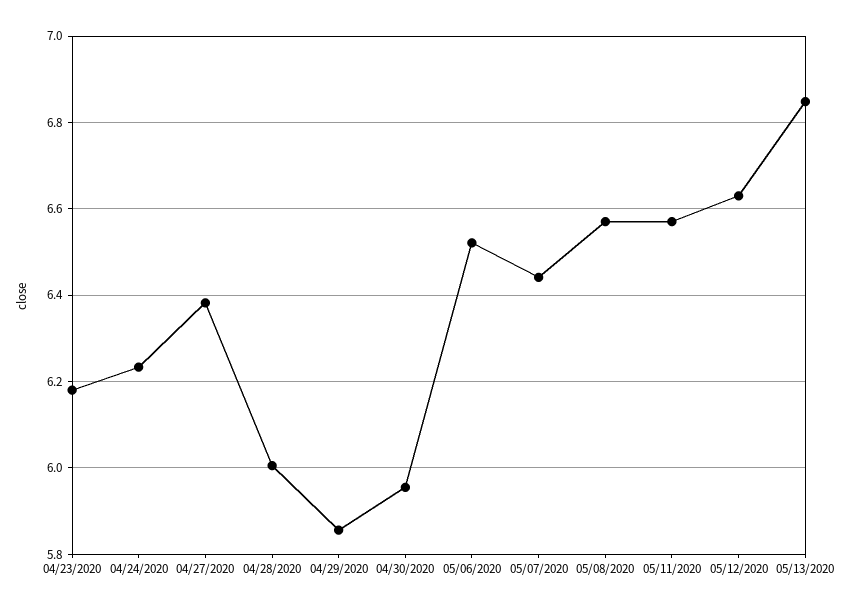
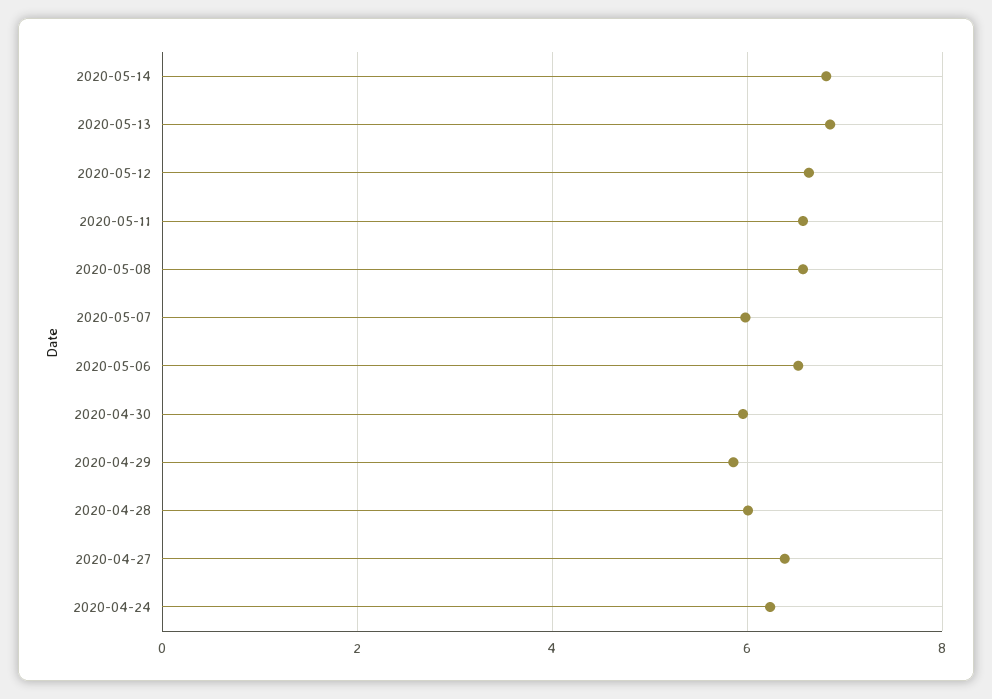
04/23/2020: 6.18 -> none
05/07/2020: 6.44 -> 6
2020-05-14: none -> 6.8

